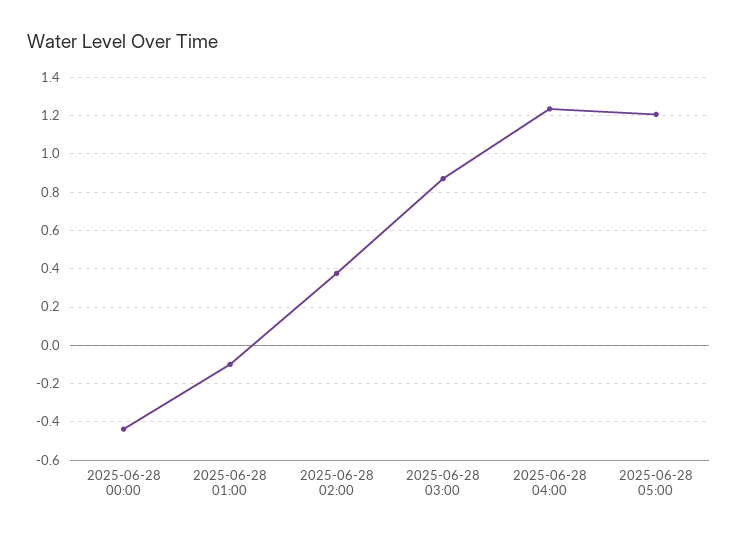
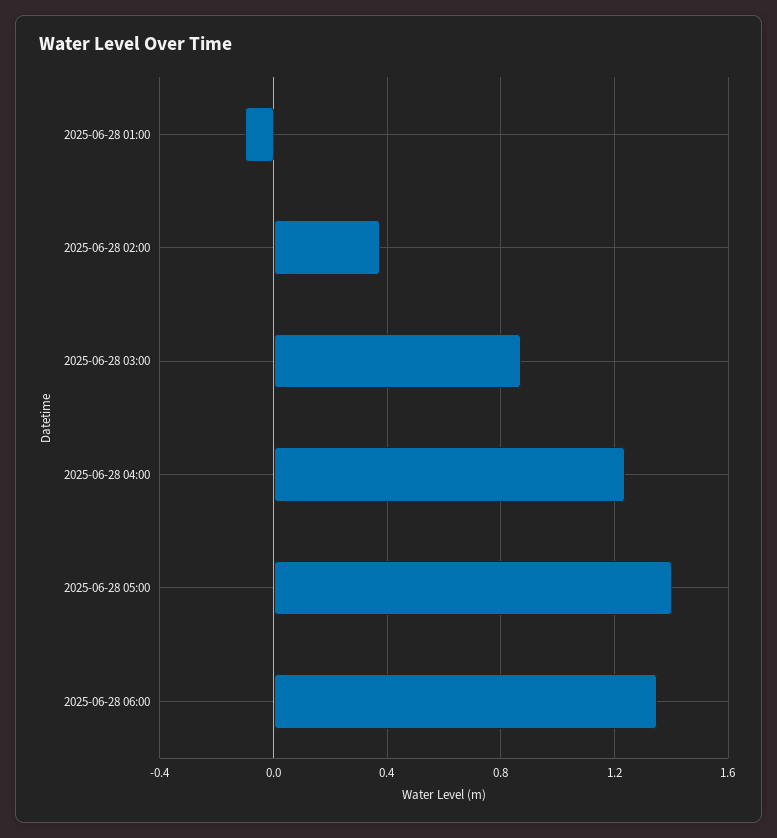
2025-06-28 00:00: -0.45 -> none
2025-06-28 05:00: 1.2 -> 1.4
2025-06-28 06:00: none -> 1.35

